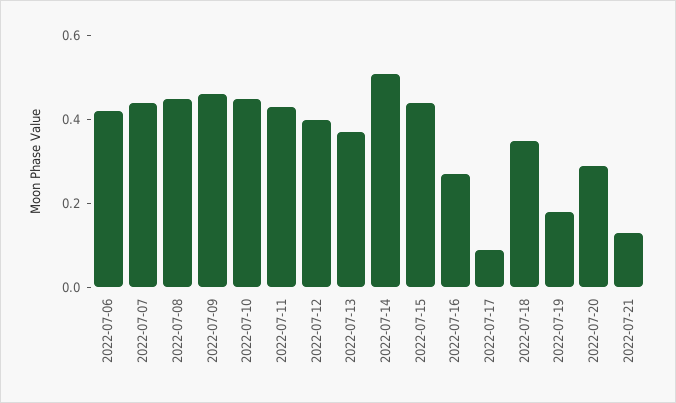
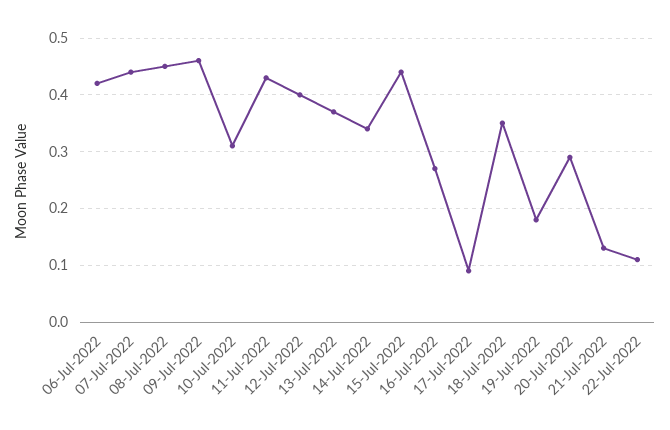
2022-07-10: 0.45 -> 0.3
2022-07-14: 0.5 -> 0.35
22-Jul-2022: none -> 0.1

